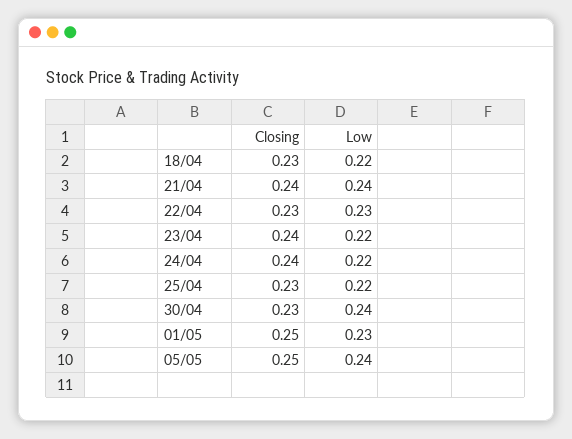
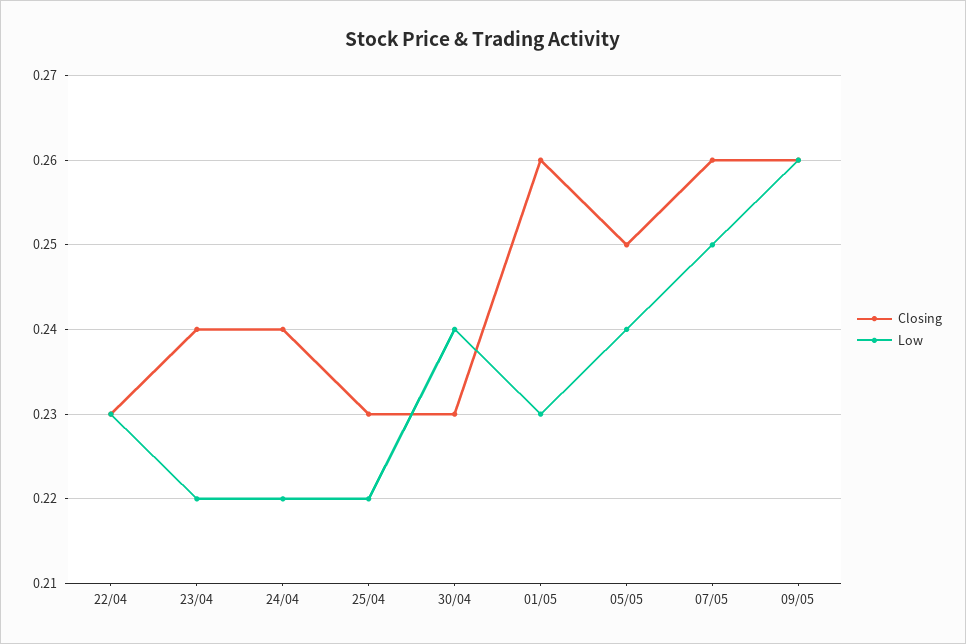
Closing, 18/04: 0.23 -> none
Low, 18/04: 0.22 -> none
Closing, 21/04: 0.24 -> none
Low, 21/04: 0.24 -> none
Closing, 01/05: 0.25 -> 0.26
Closing, 07/05: none -> 0.26
Low, 07/05: none -> 0.25
Closing, 09/05: none -> 0.26
Low, 09/05: none -> 0.26

